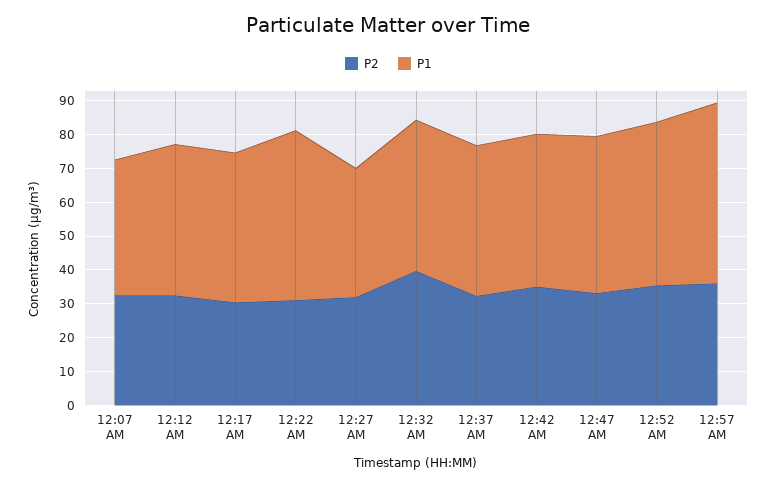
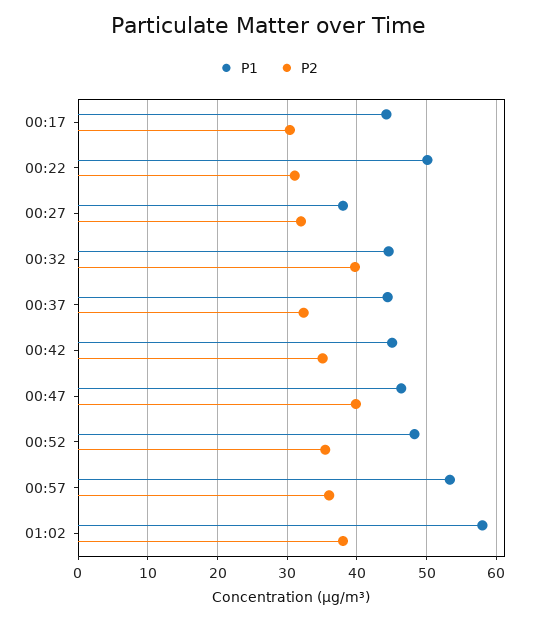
P2, 12:07 AM: 32.5 -> none
P1, 12:07 AM: 40 -> none
P2, 12:12 AM: 32.5 -> none
P1, 12:12 AM: 45 -> none
P2, 12:47 AM: 32.5 -> 40
P1, 01:02: none -> 58
P2, 01:02: none -> 38

